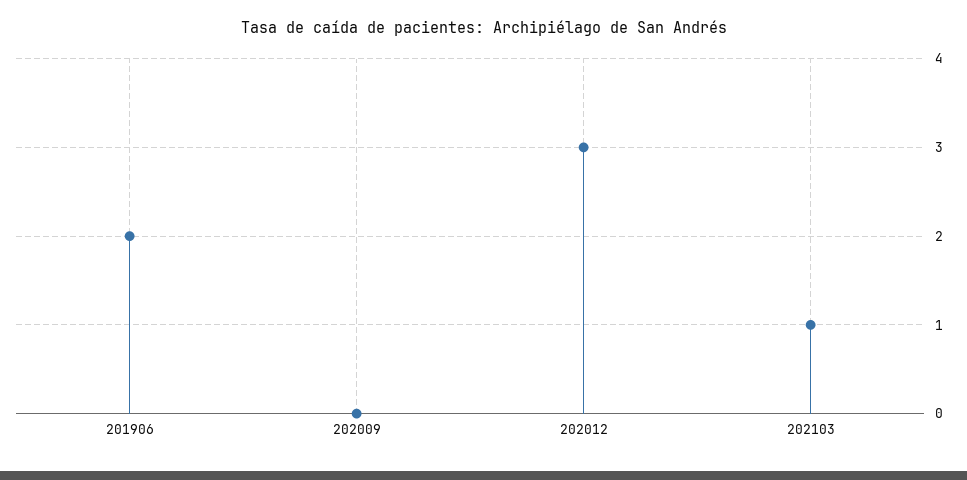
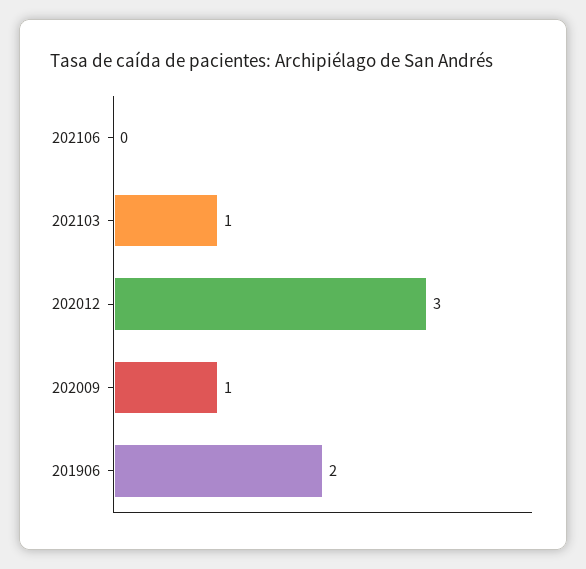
202009: 0 -> 1
202106: none -> 0

